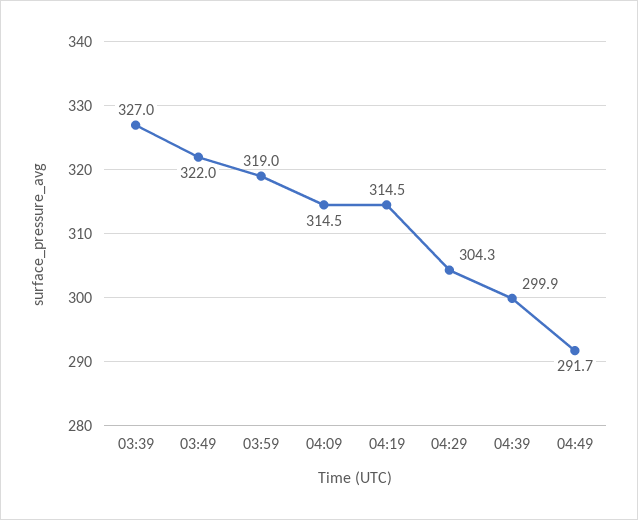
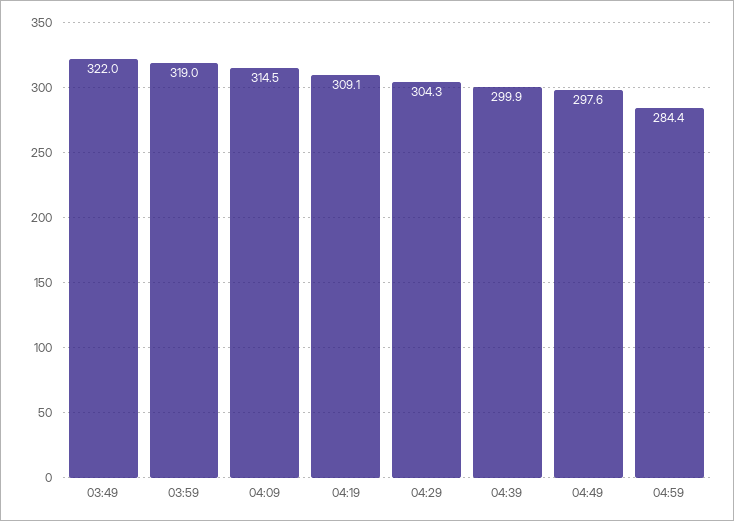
03:39: 327 -> none
04:19: 314.5 -> 309.1
04:49: 291.7 -> 297.6
04:59: none -> 284.4

